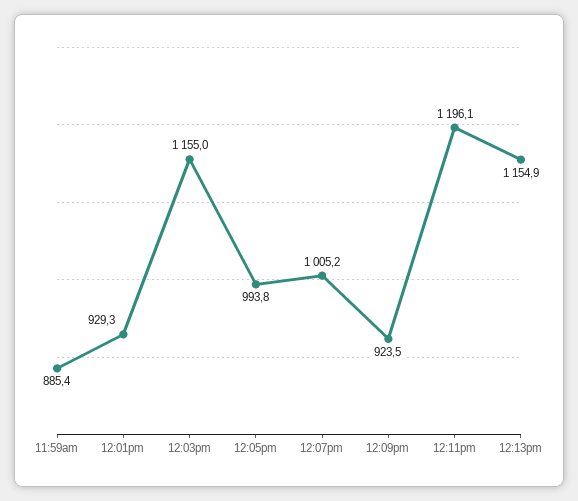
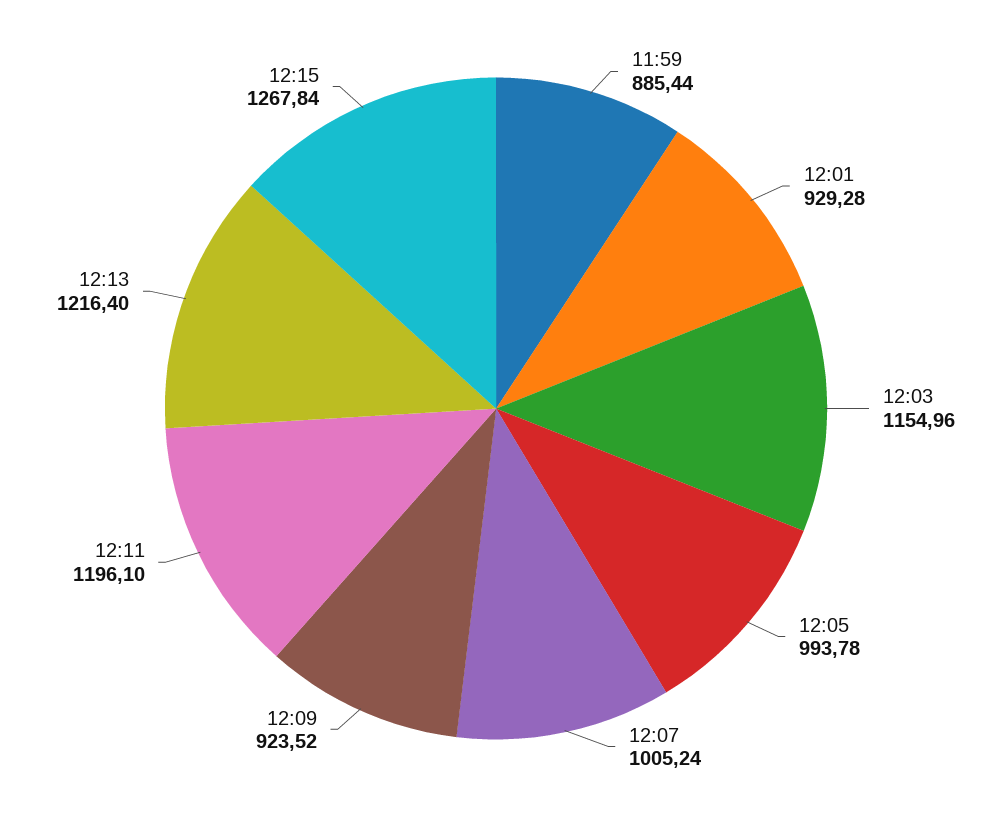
12:13pm: 1154.9 -> 1216.4
12:15: none -> 1267.84

